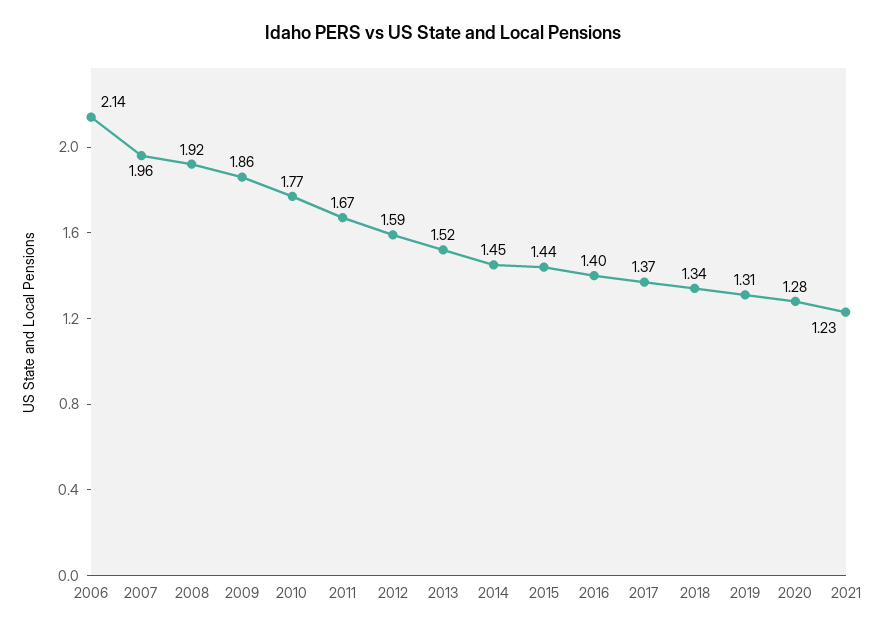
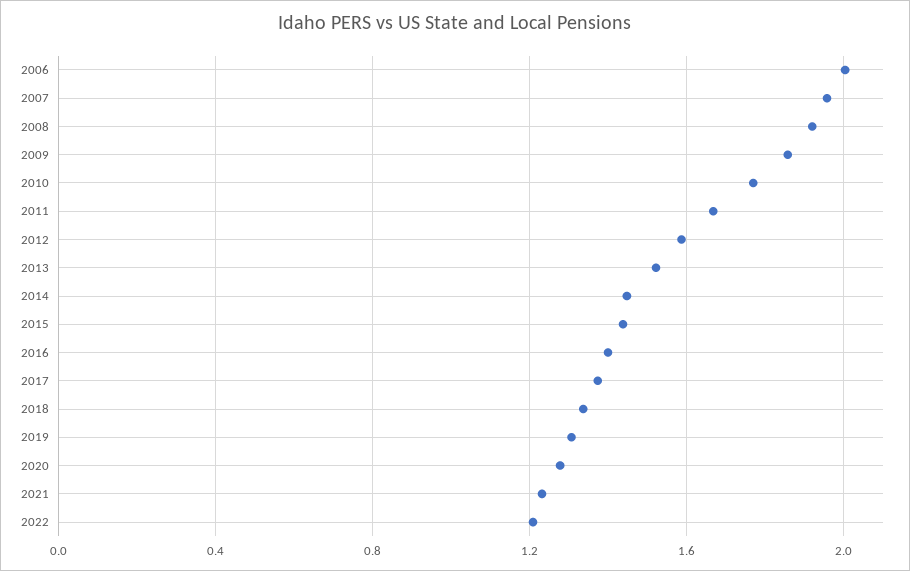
2006: 2.14 -> 2
2022: none -> 1.2

